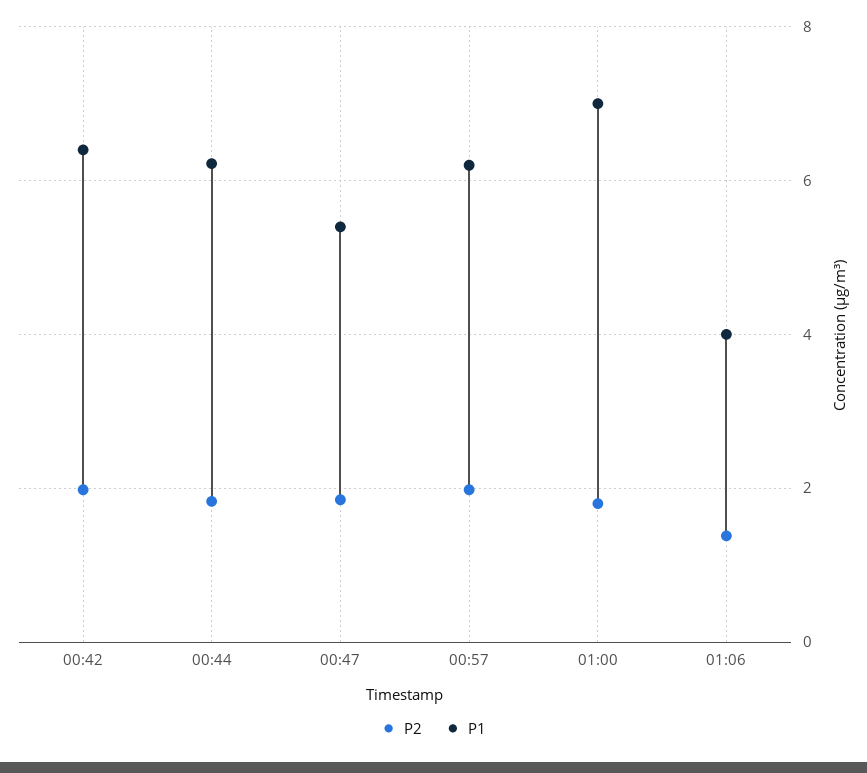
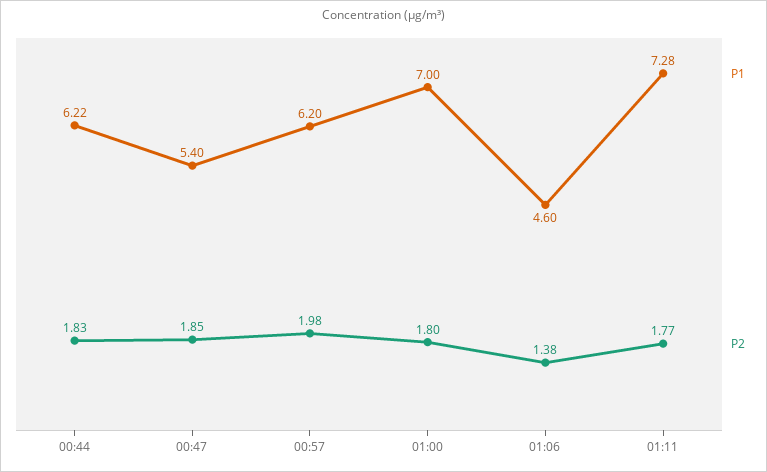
P2, 00:42: 2 -> none
P1, 00:42: 6.4 -> none
P1, 01:06: 4 -> 4.6
P1, 01:11: none -> 7.28
P2, 01:11: none -> 1.77

